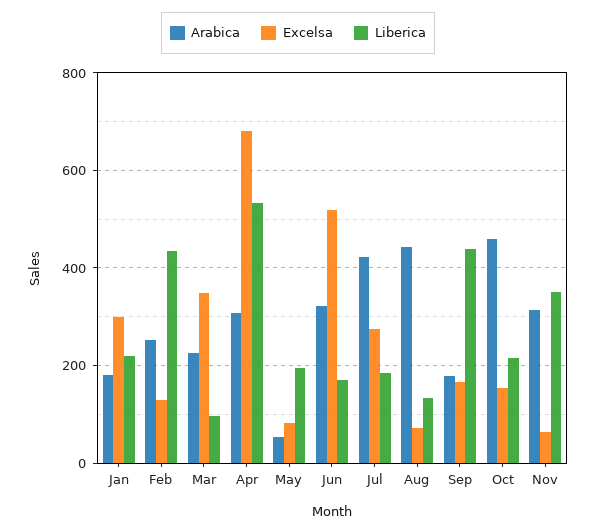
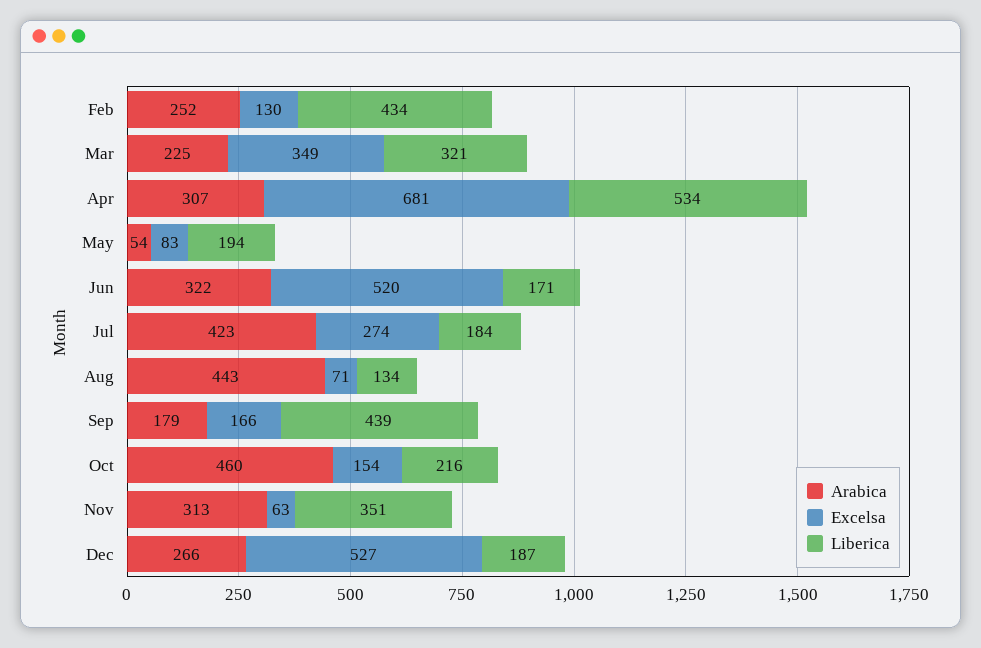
Arabica, Jan: 180 -> none
Excelsa, Jan: 300 -> none
Liberica, Jan: 220 -> none
Liberica, Mar: 100 -> 321
Arabica, Dec: none -> 266
Excelsa, Dec: none -> 527
Liberica, Dec: none -> 187

